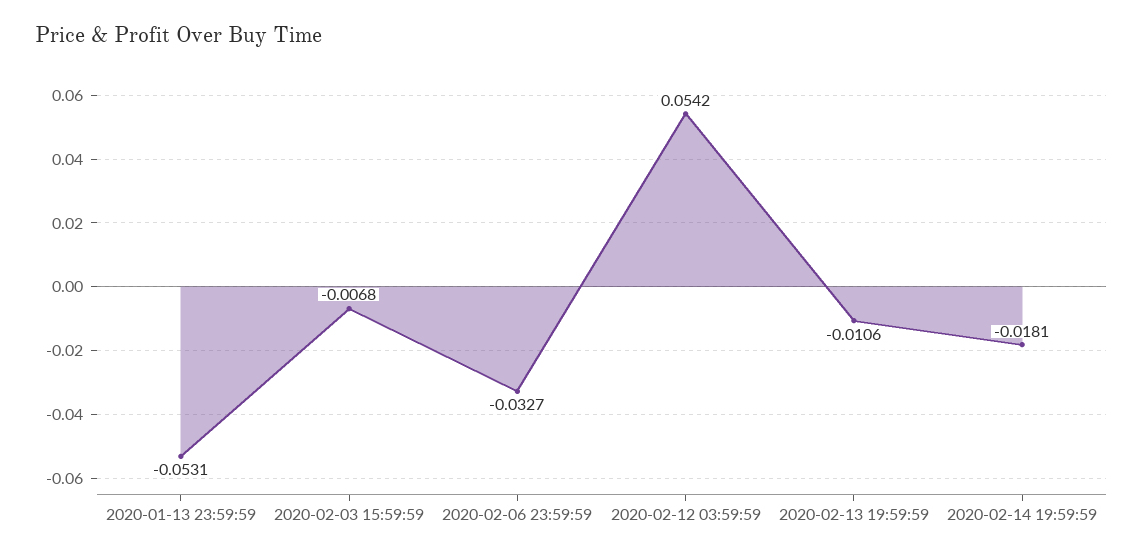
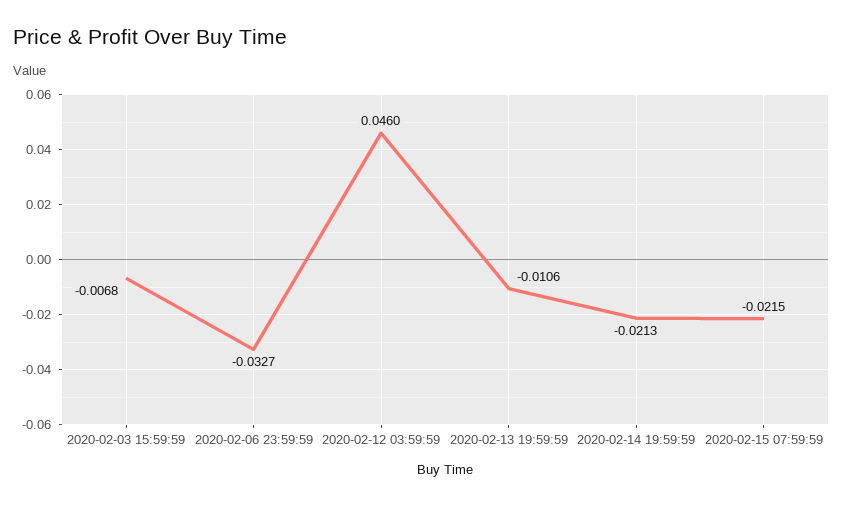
2020-01-13 23:59:59: -0.0531 -> none
2020-02-12 03:59:59: 0.0542 -> 0.046
2020-02-14 19:59:59: -0.0181 -> -0.0213
2020-02-15 07:59:59: none -> -0.0215

